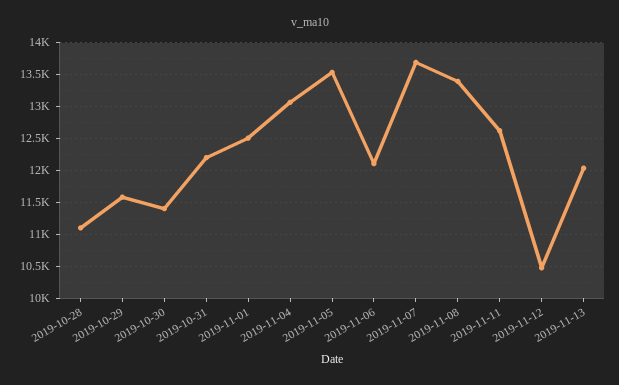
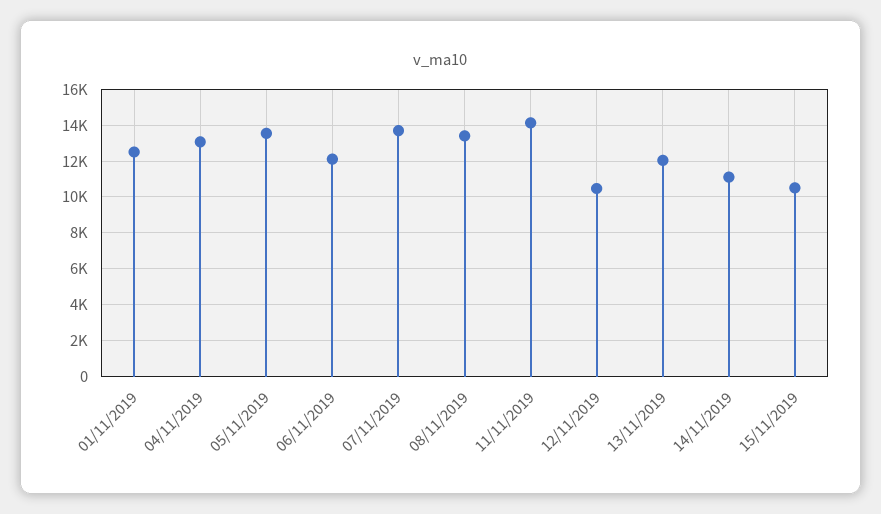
2019-10-28: 11100 -> none
2019-10-29: 11600 -> none
2019-10-30: 11400 -> none
2019-10-31: 12200 -> none
2019-11-11: 12600 -> 14000
14/11/2019: none -> 11000
15/11/2019: none -> 10500

